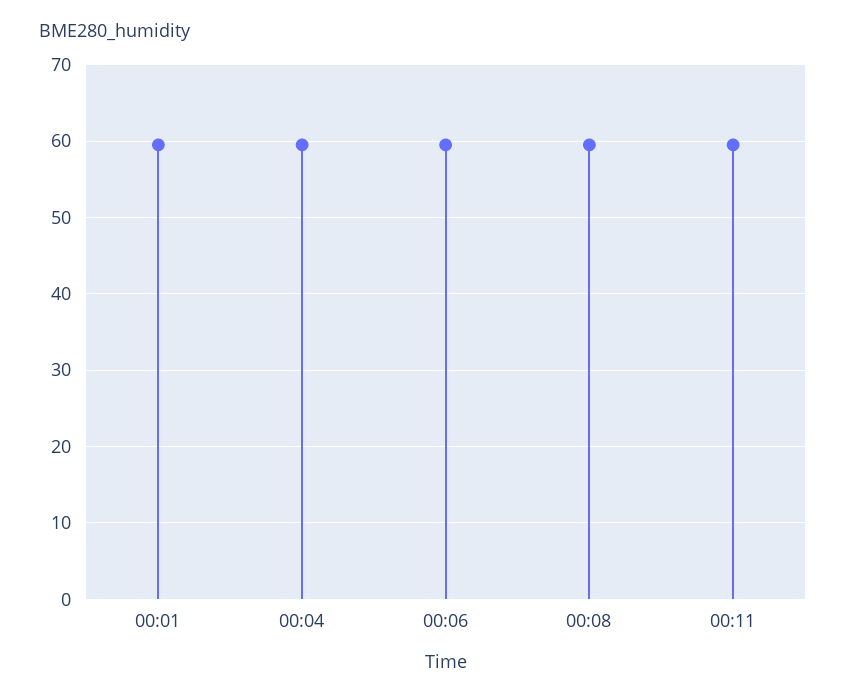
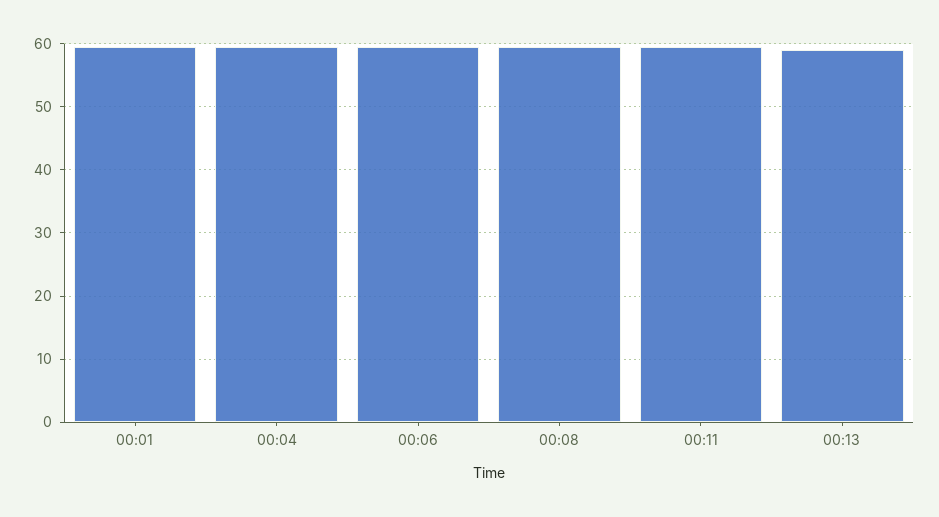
00:13: none -> 59

